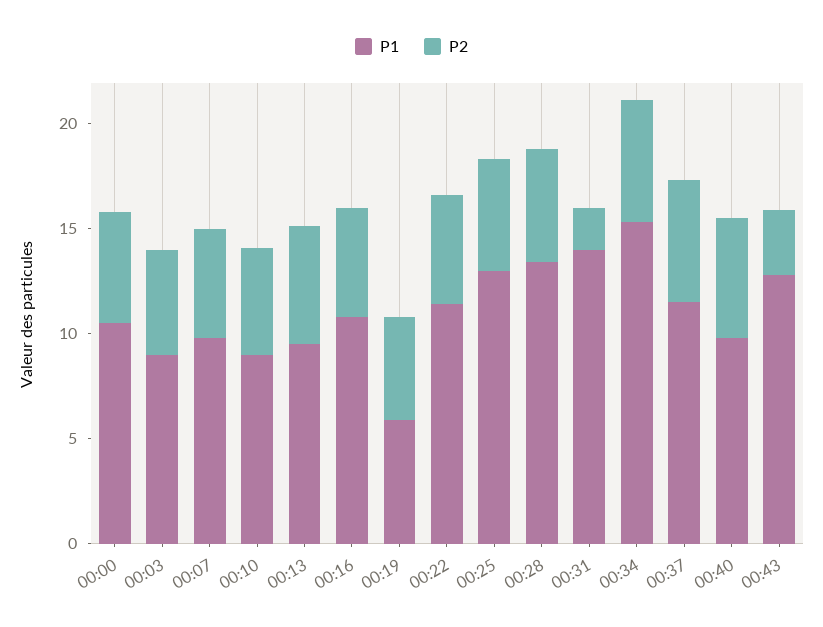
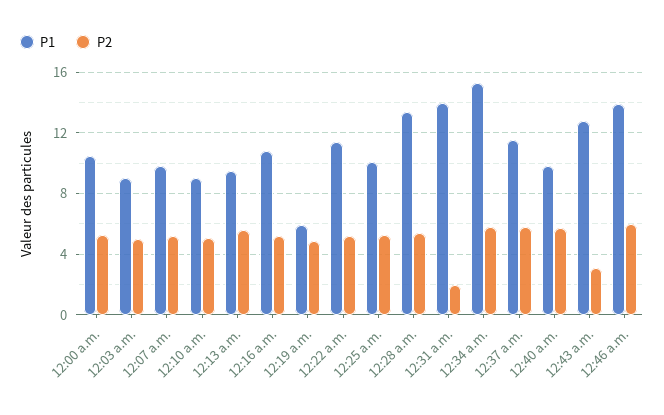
P1, 00:25: 13 -> 10
P1, 12:46 a.m.: none -> 14
P2, 12:46 a.m.: none -> 6

